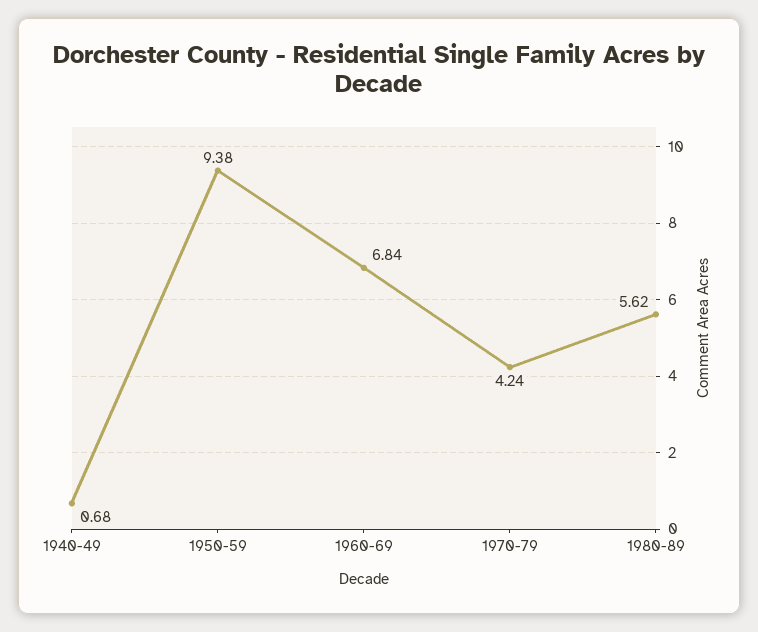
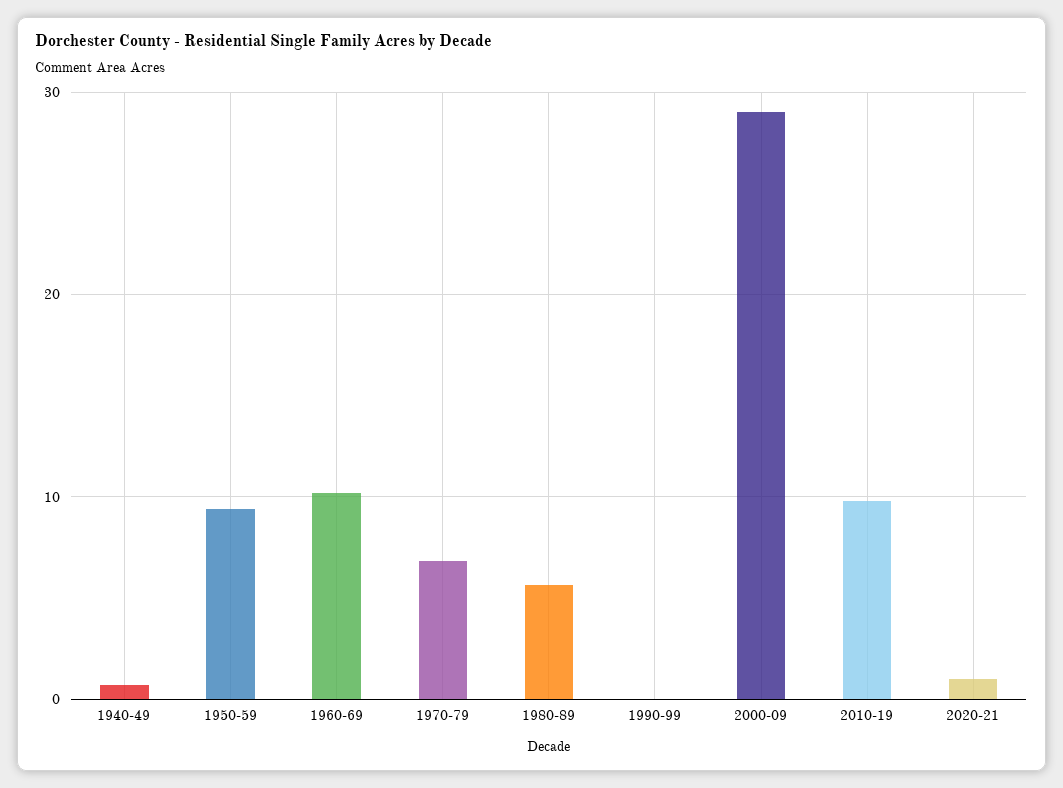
1960-69: 6.84 -> 10
1970-79: 4.24 -> 7
1990-99: none -> 0
2000-09: none -> 29
2010-19: none -> 10
2020-21: none -> 1

